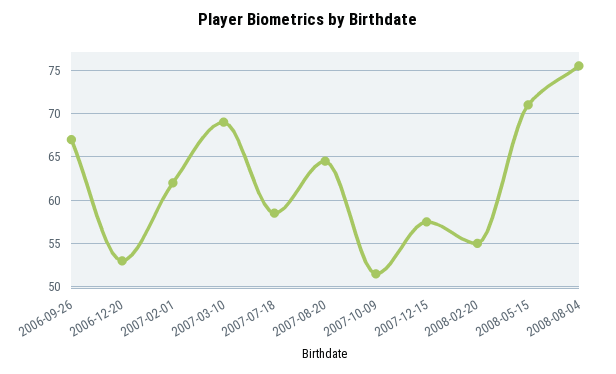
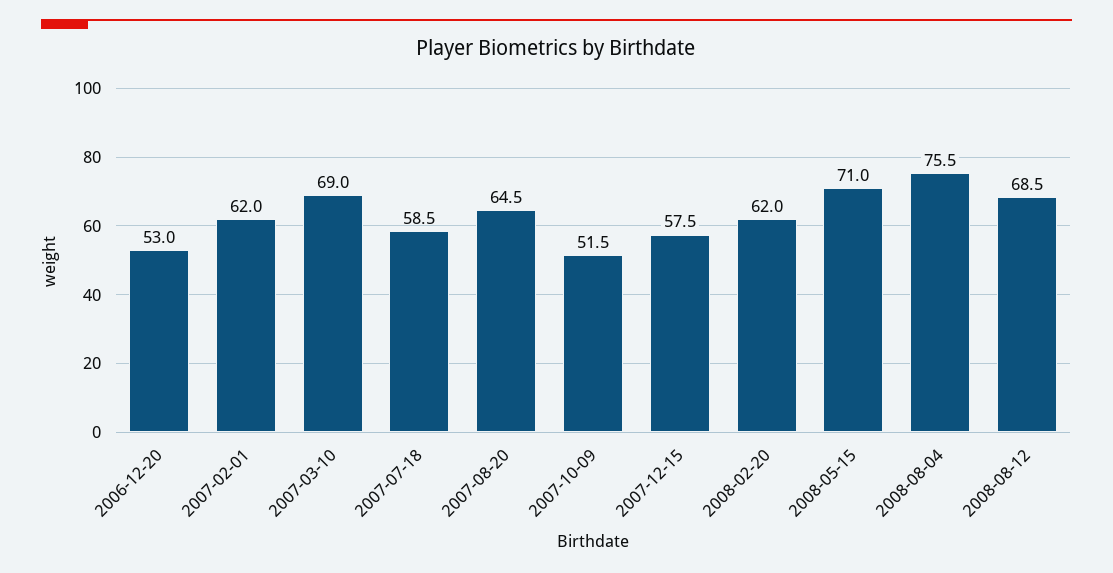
2006-09-26: 67 -> none
2008-02-20: 55 -> 62
2008-08-12: none -> 68.5

